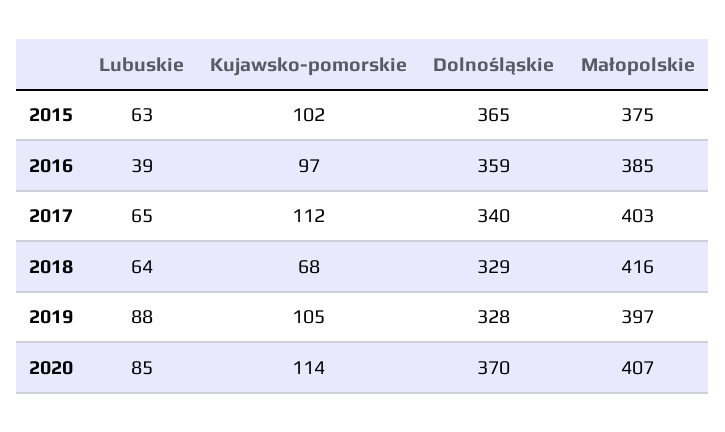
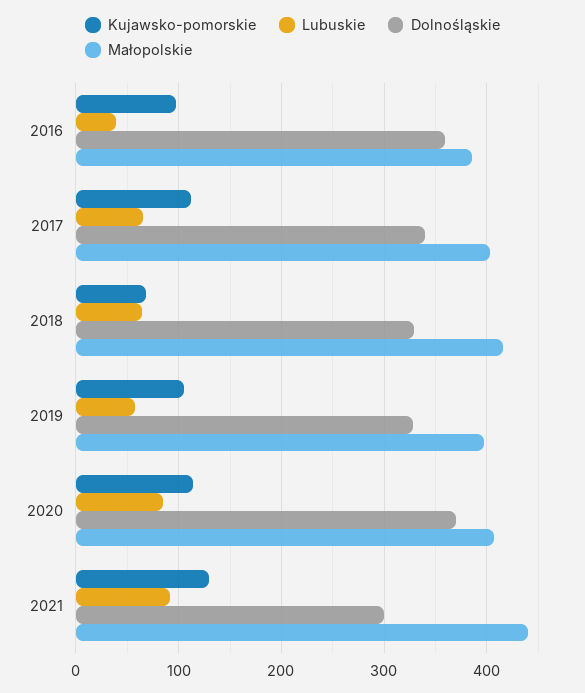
Lubuskie, 2015: 63 -> none
Kujawsko-pomorskie, 2015: 102 -> none
Dolnośląskie, 2015: 365 -> none
Małopolskie, 2015: 375 -> none
Lubuskie, 2019: 88 -> 60
Kujawsko-pomorskie, 2021: none -> 130
Lubuskie, 2021: none -> 90
Dolnośląskie, 2021: none -> 300
Małopolskie, 2021: none -> 440

